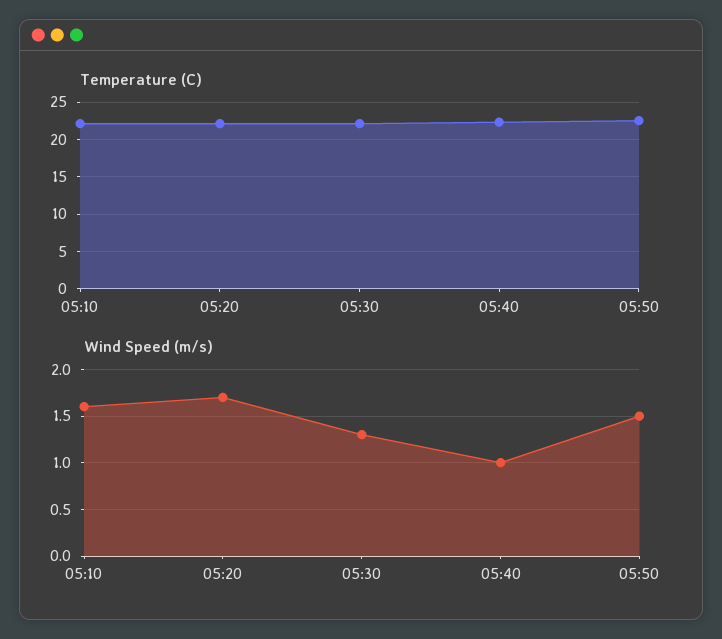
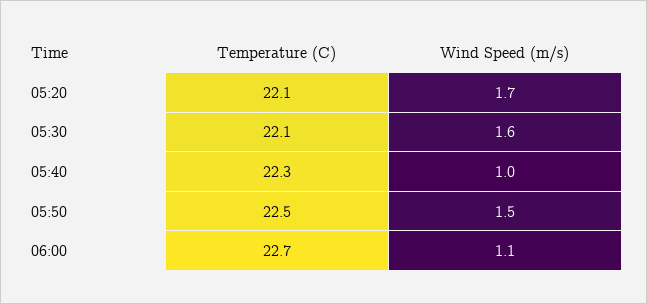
Temperature (C), 05:10: 22 -> none
Wind Speed (m/s), 05:10: 1.6 -> none
Wind Speed (m/s), 05:30: 1.3 -> 1.6
Temperature (C), 06:00: none -> 22.7
Wind Speed (m/s), 06:00: none -> 1.1

